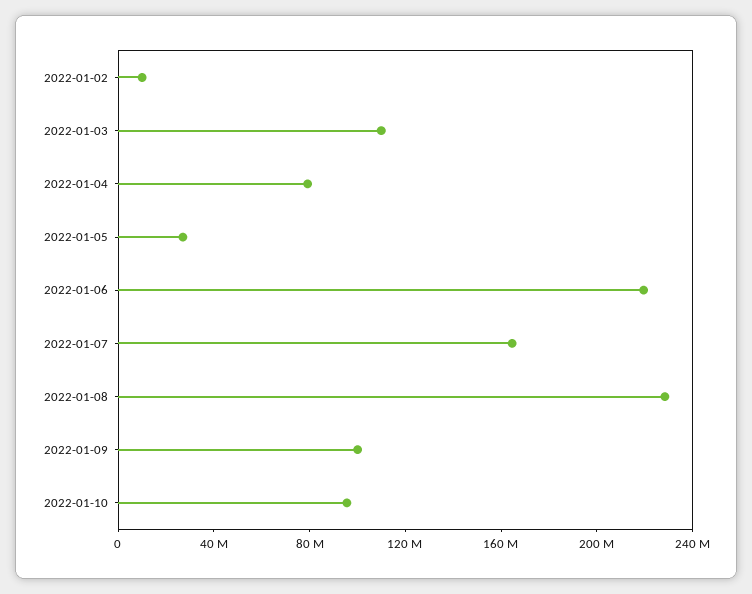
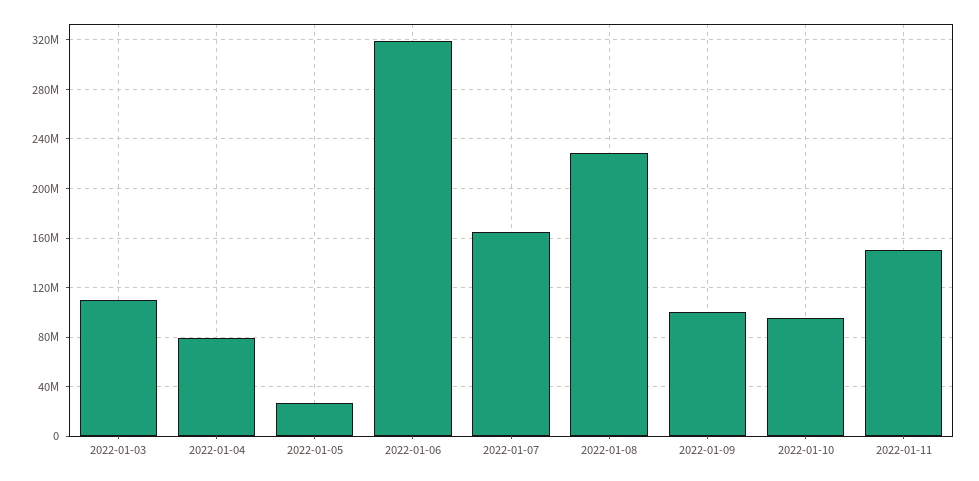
2022-01-02: 10000000 -> none
2022-01-06: 220000000 -> 320000000
2022-01-11: none -> 150000000

